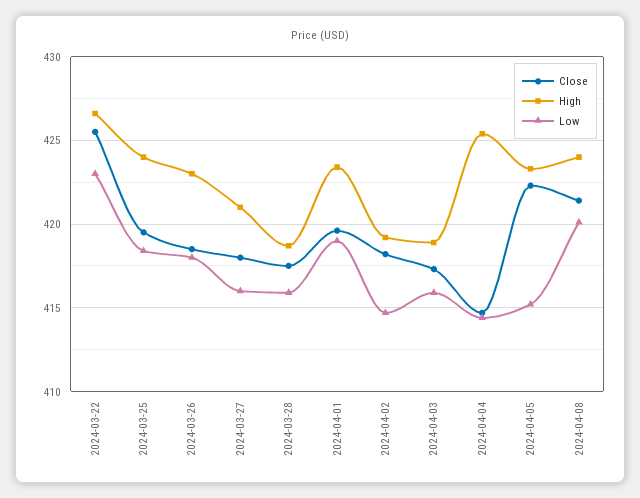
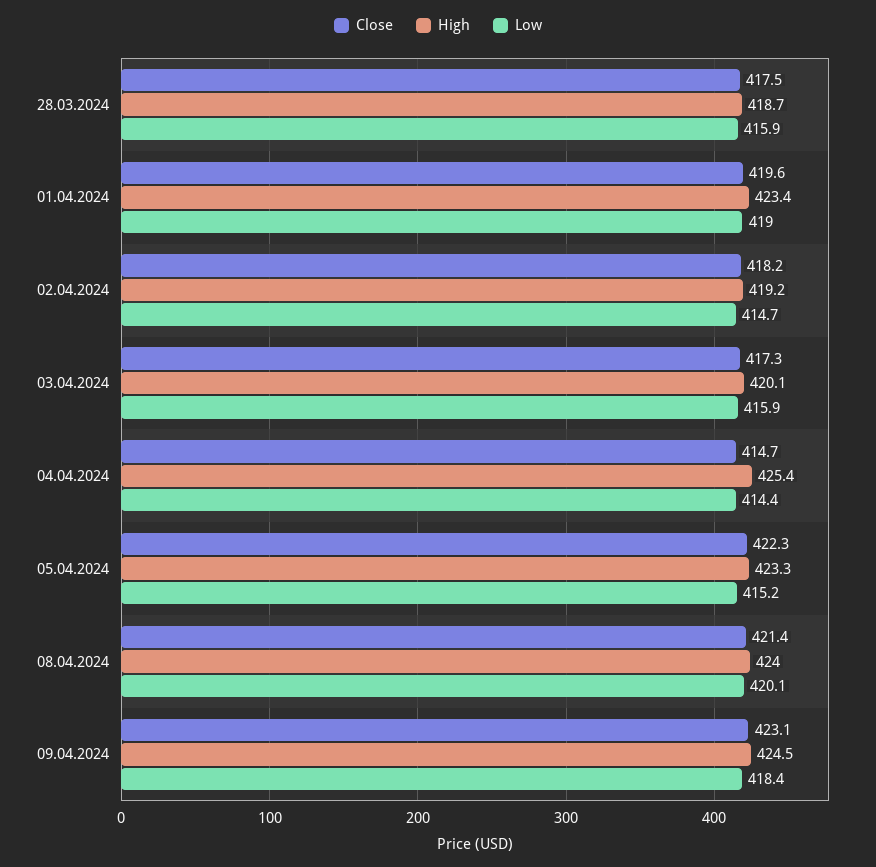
Close, 2024-03-22: 425.5 -> none
High, 2024-03-22: 426.5 -> none
Low, 2024-03-22: 423 -> none
Close, 2024-03-25: 419.5 -> none
High, 2024-03-25: 424 -> none
Low, 2024-03-25: 418.5 -> none
Close, 2024-03-26: 418.5 -> none
High, 2024-03-26: 423 -> none
Low, 2024-03-26: 418 -> none
Close, 2024-03-27: 418 -> none
High, 2024-03-27: 421 -> none
Low, 2024-03-27: 416 -> none
High, 2024-04-03: 419 -> 420.1
Close, 09.04.2024: none -> 423.1
High, 09.04.2024: none -> 424.5
Low, 09.04.2024: none -> 418.4

